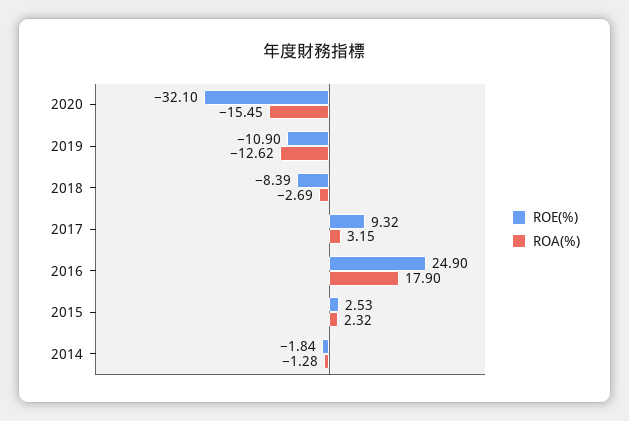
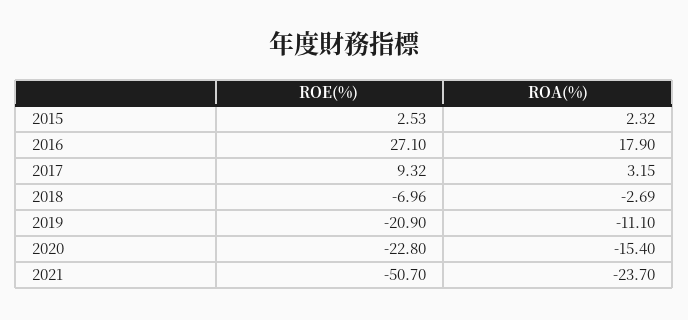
ROE(%), 2020: -32.1 -> -22.8
ROA(%), 2020: -15.45 -> -15.4
ROE(%), 2019: -10.9 -> -20.9
ROA(%), 2019: -12.62 -> -11.1
ROE(%), 2018: -8.39 -> -6.96
ROE(%), 2016: 24.9 -> 27.1
ROE(%), 2014: -1.84 -> none
ROA(%), 2014: -1.28 -> none
ROE(%), 2021: none -> -50.7
ROA(%), 2021: none -> -23.7

